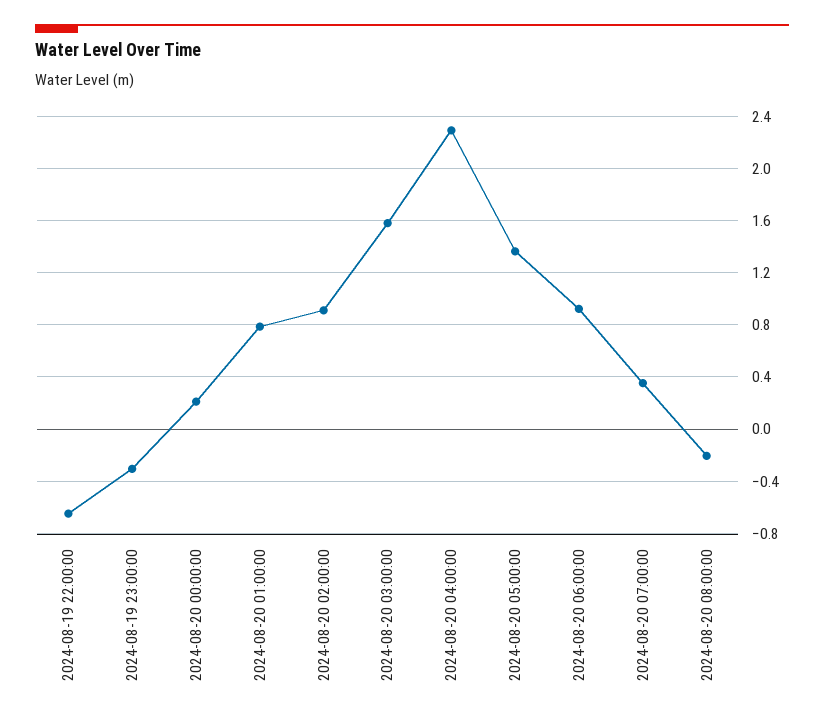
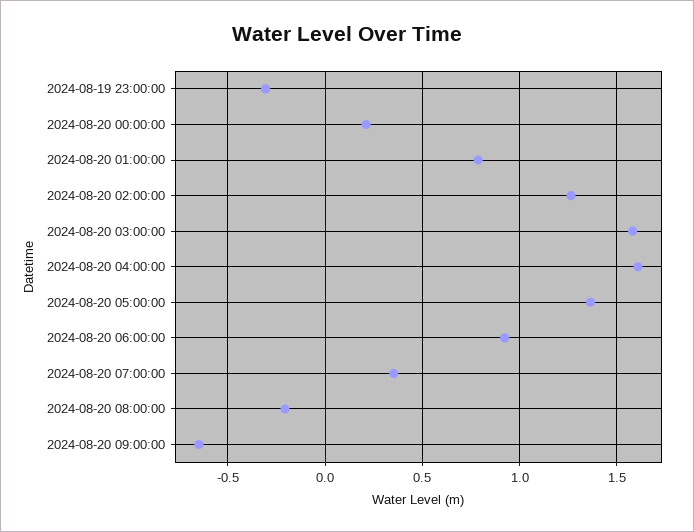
2024-08-19 22:00:00: -0.65 -> none
2024-08-20 02:00:00: 0.9 -> 1.25
2024-08-20 04:00:00: 2.3 -> 1.6
2024-08-20 09:00:00: none -> -0.65

